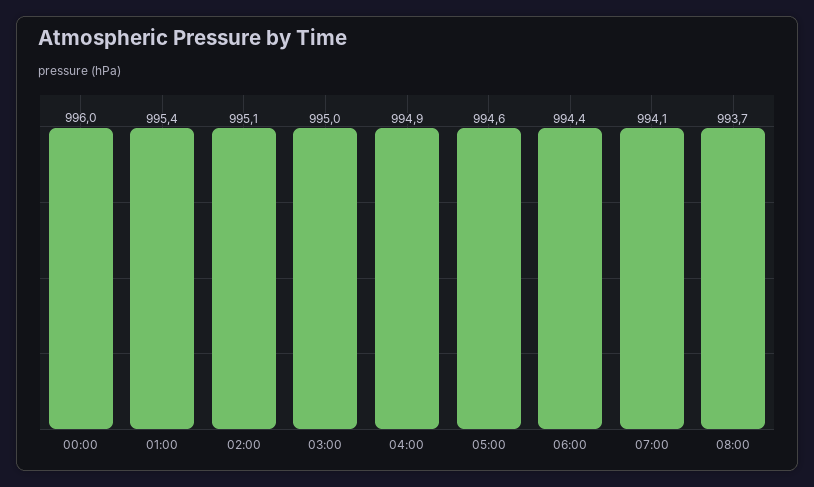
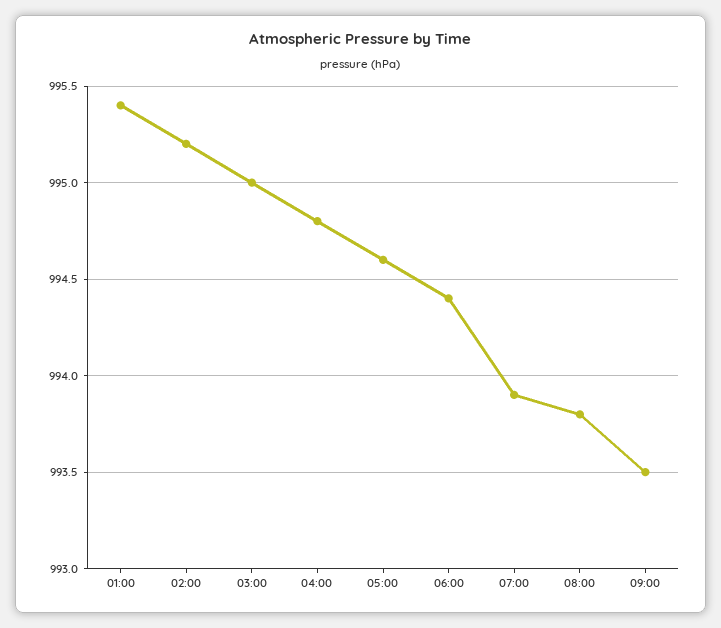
00:00: 996 -> none
02:00: 995.1 -> 995.2
04:00: 994.9 -> 994.8
07:00: 994.1 -> 993.9
08:00: 993.7 -> 993.8
09:00: none -> 993.5

